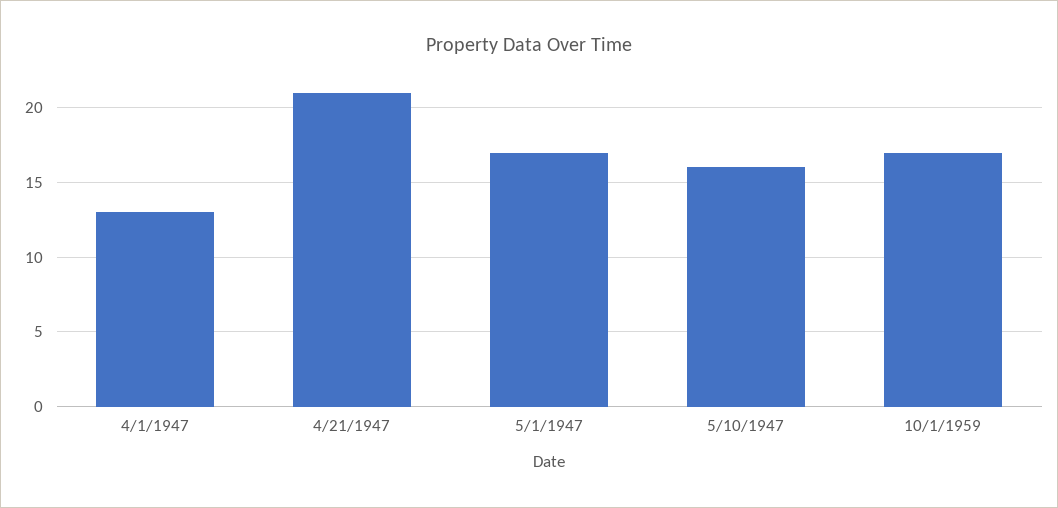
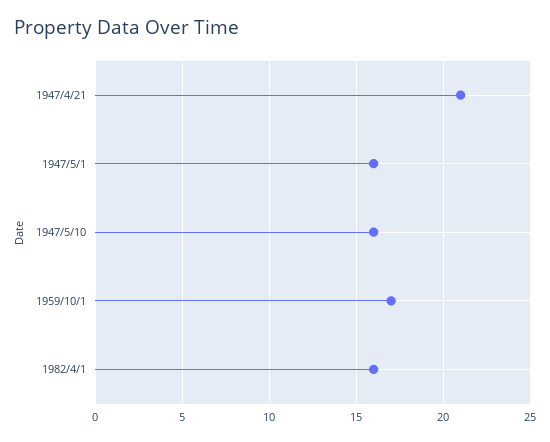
4/1/1947: 13 -> none
5/1/1947: 17 -> 16
1982/4/1: none -> 16

